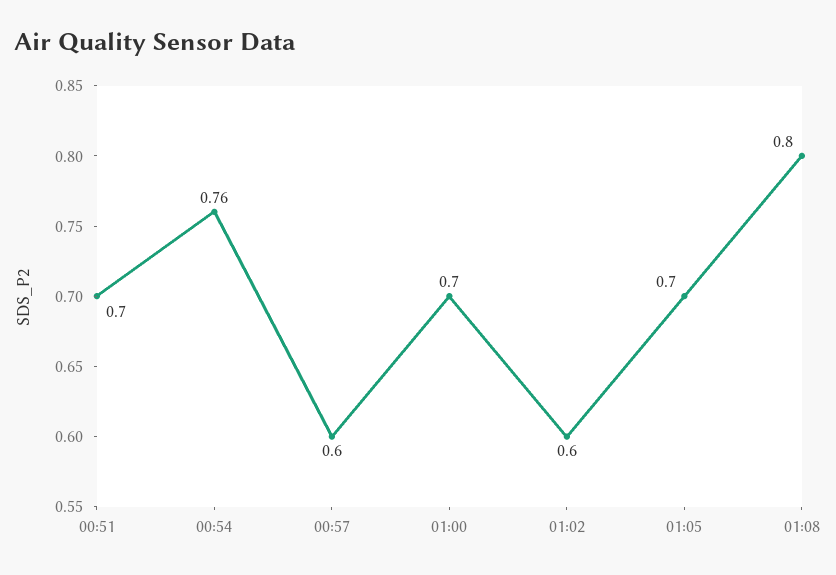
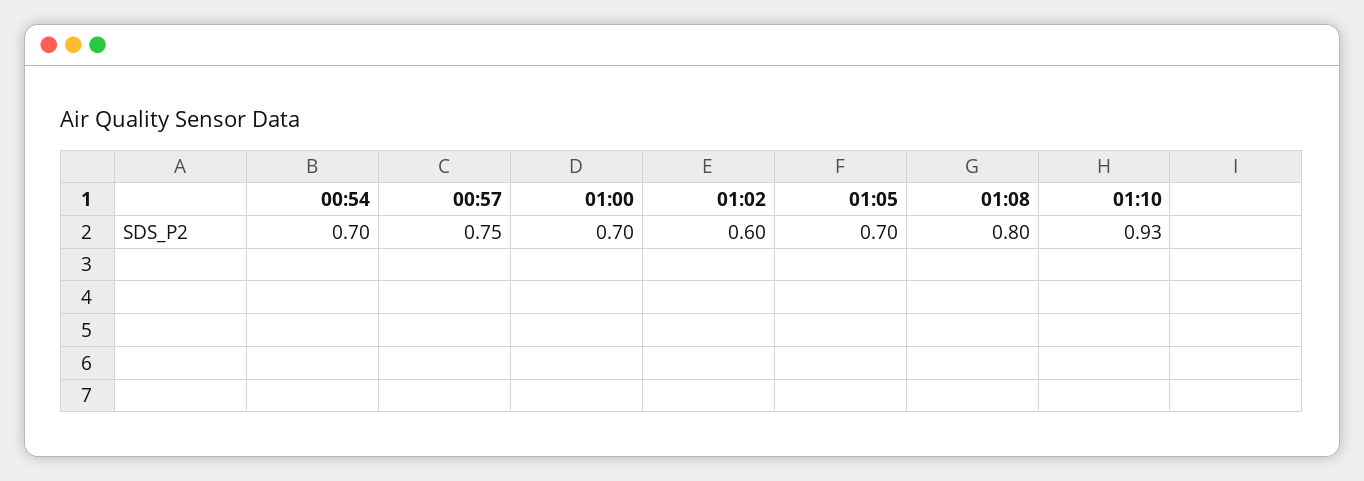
00:51: 0.7 -> none
00:54: 0.76 -> 0.7
00:57: 0.6 -> 0.75
01:10: none -> 0.93

